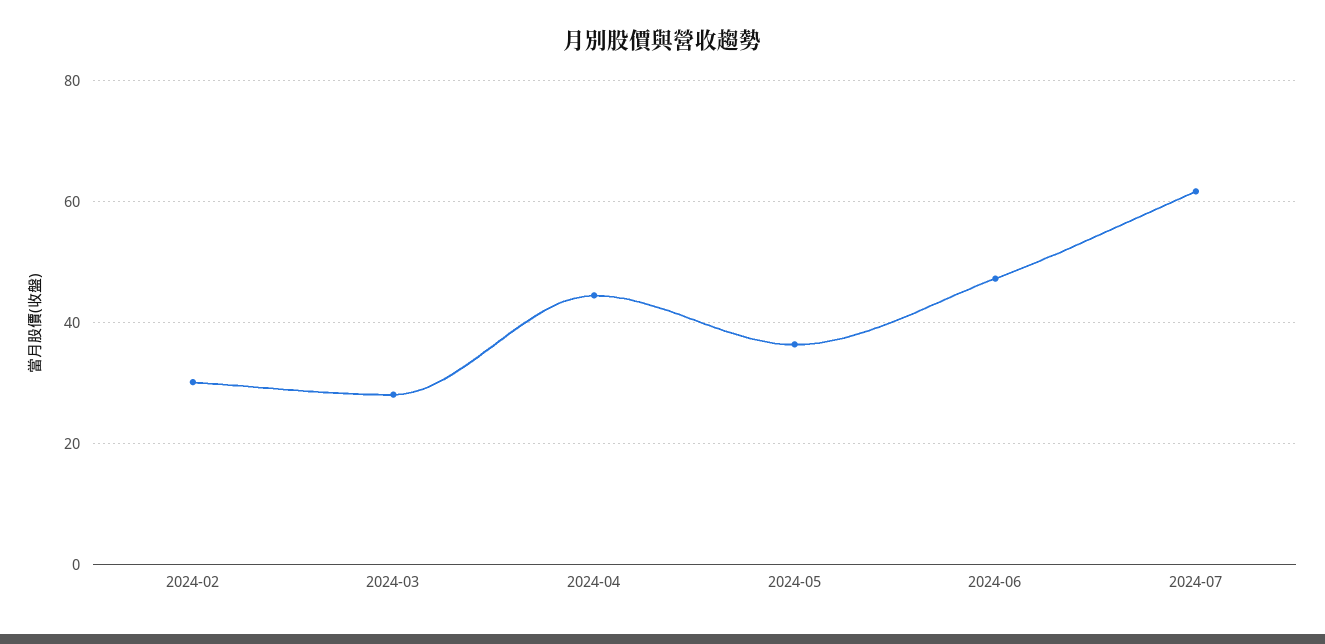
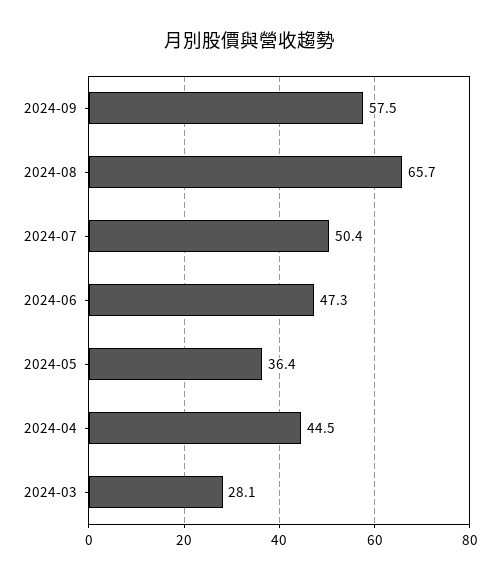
2024-02: 30 -> none
2024-07: 62 -> 50.4
2024-09: none -> 57.5
2024-08: none -> 65.7

